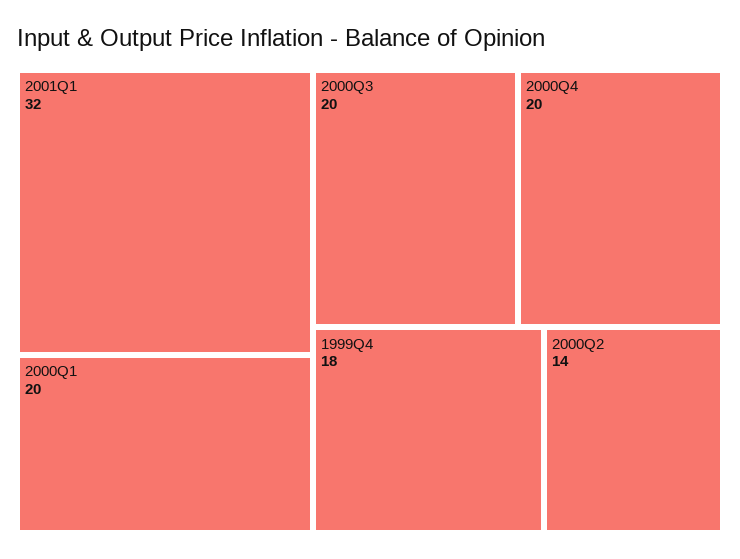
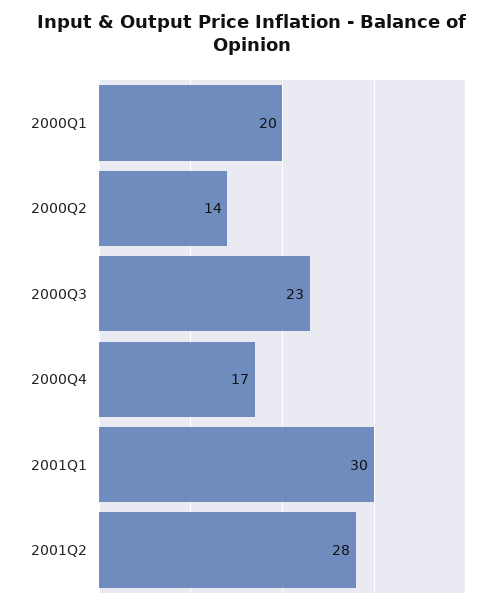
2001Q1: 32 -> 30
2000Q3: 20 -> 23
2000Q4: 20 -> 17
1999Q4: 18 -> none
2001Q2: none -> 28

